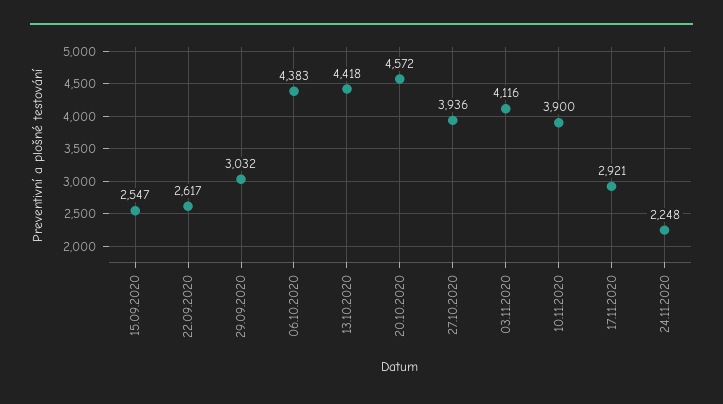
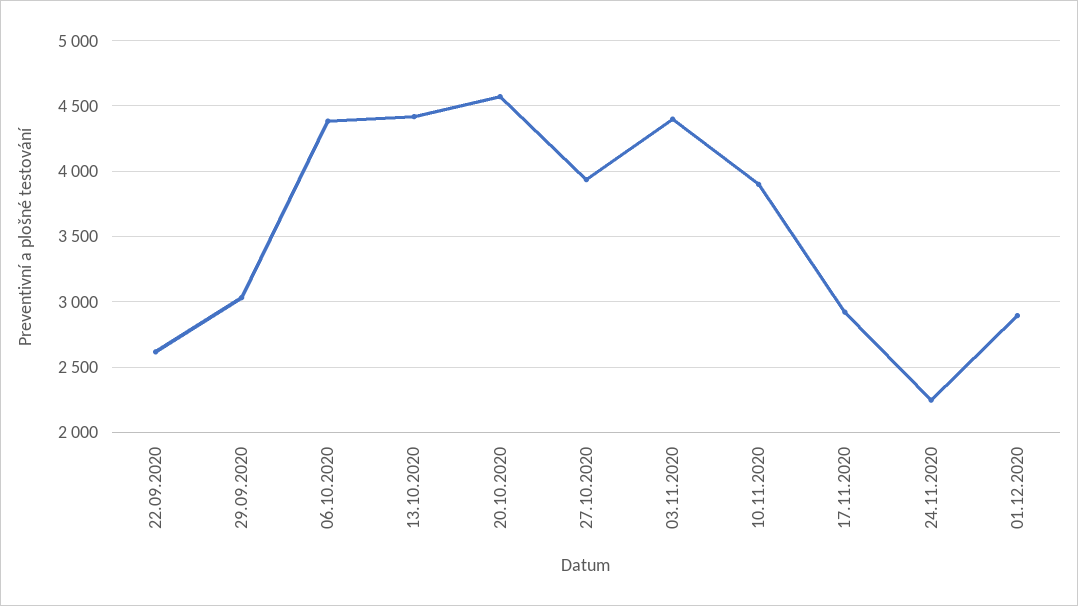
15.09.2020: 2547 -> none
03.11.2020: 4116 -> 4400
01.12.2020: none -> 2900

